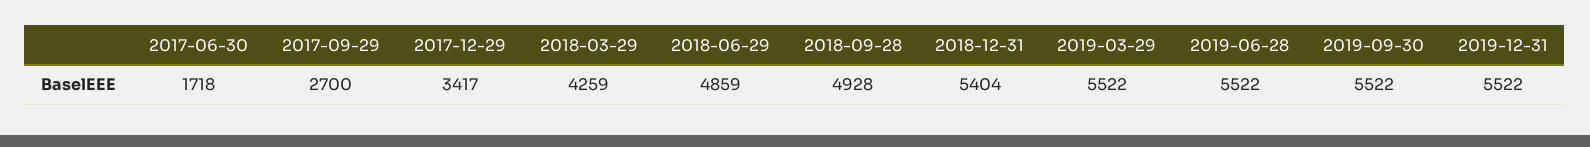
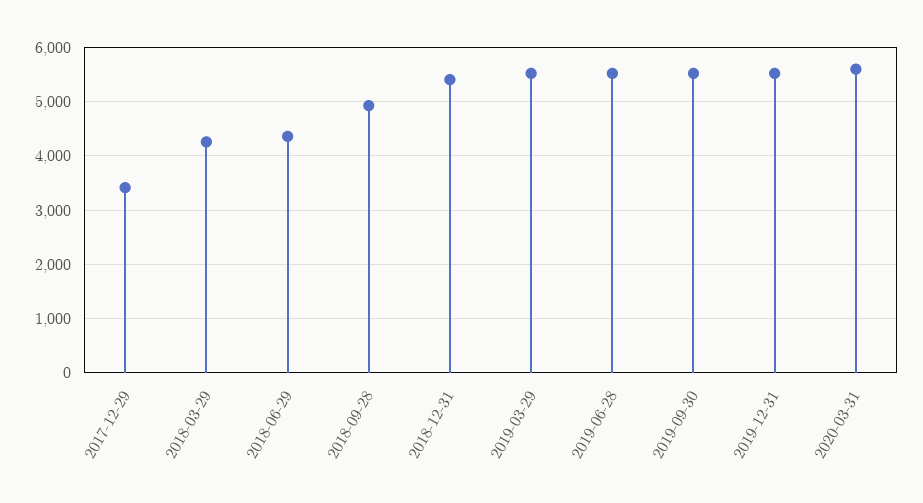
2017-06-30: 1718 -> none
2017-09-29: 2700 -> none
2018-06-29: 4859 -> 4400
2020-03-31: none -> 5600

